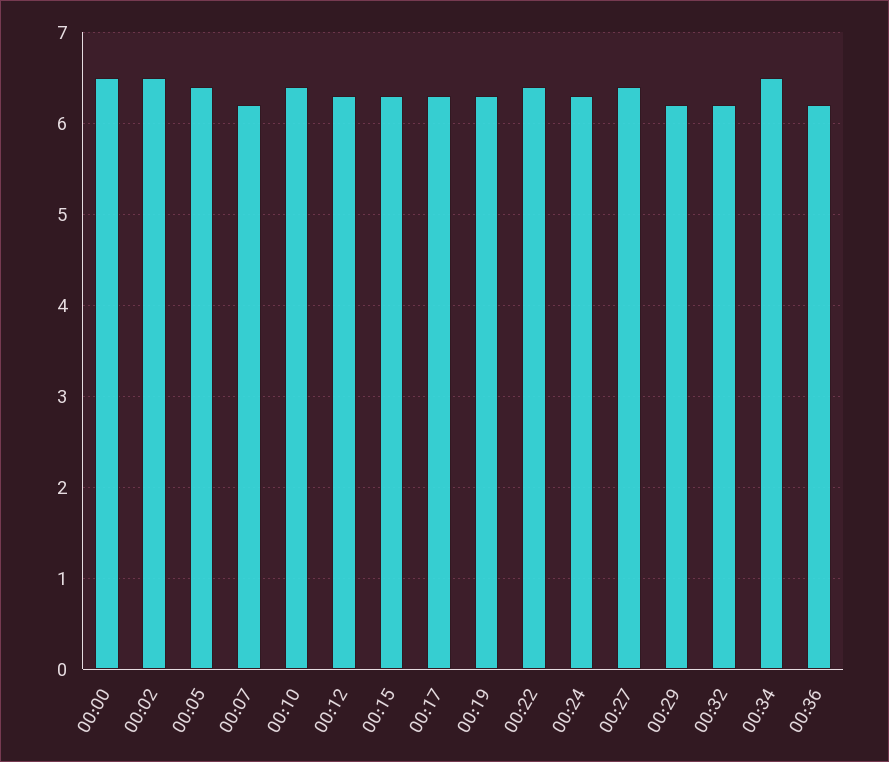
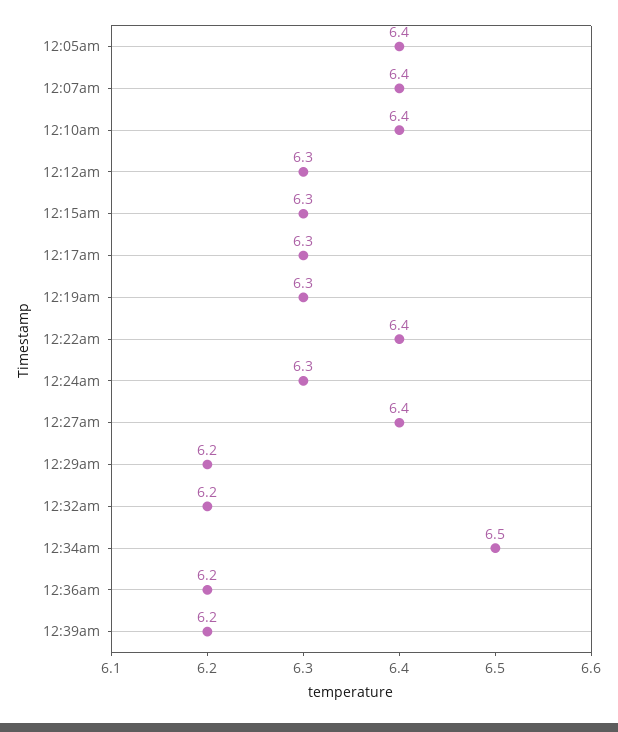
00:00: 6.5 -> none
00:02: 6.5 -> none
00:07: 6.2 -> 6.4
12:39am: none -> 6.2

